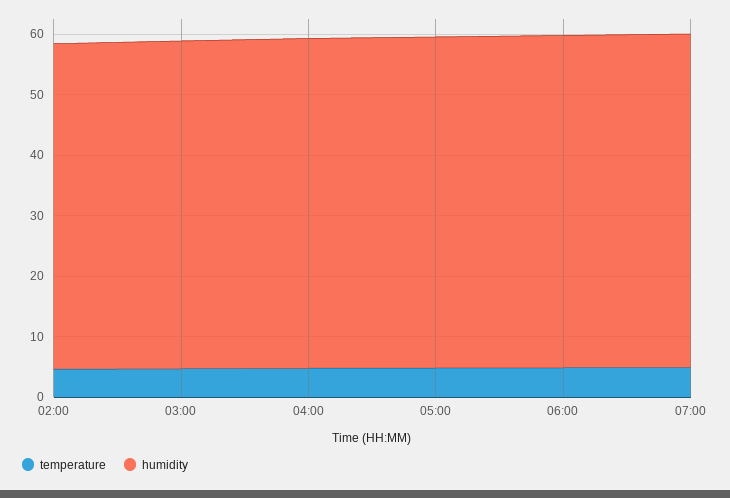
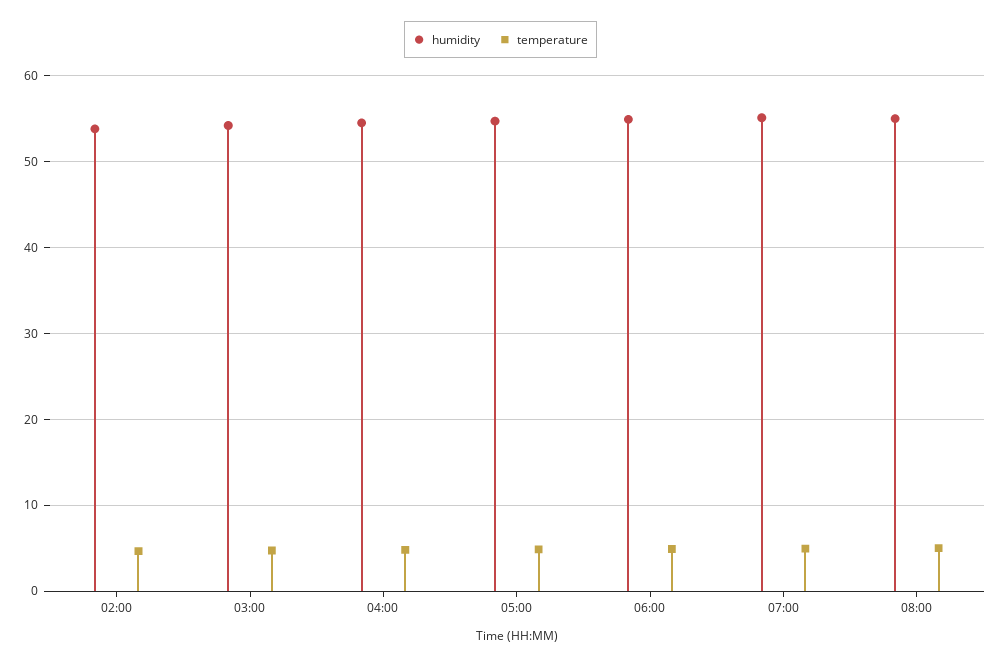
humidity, 08:00: none -> 55
temperature, 08:00: none -> 5

